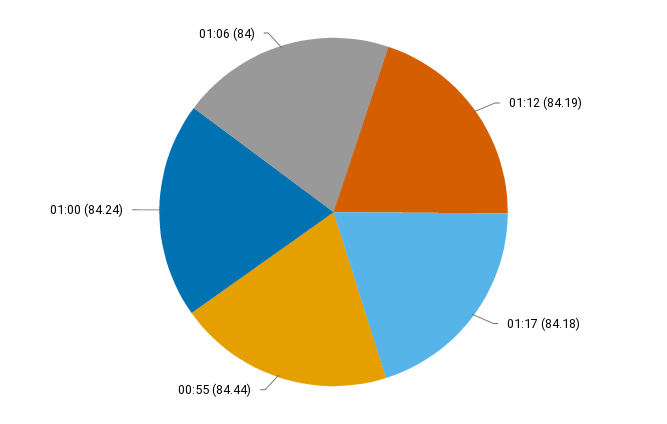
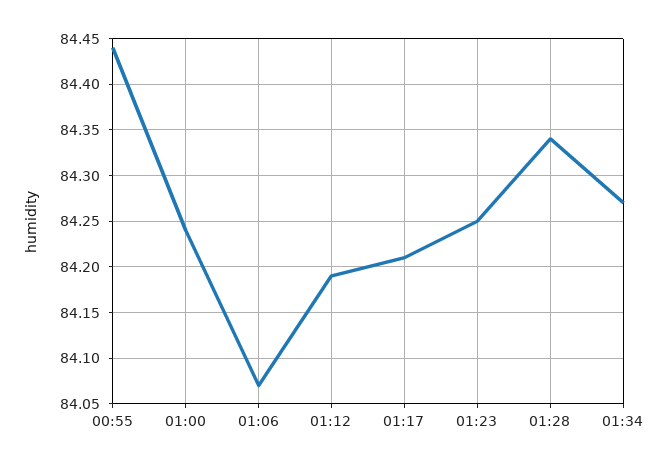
01:17: 84.18 -> 84.21
01:06: 84 -> 84.07
01:23: none -> 84.25
01:28: none -> 84.34
01:34: none -> 84.27

